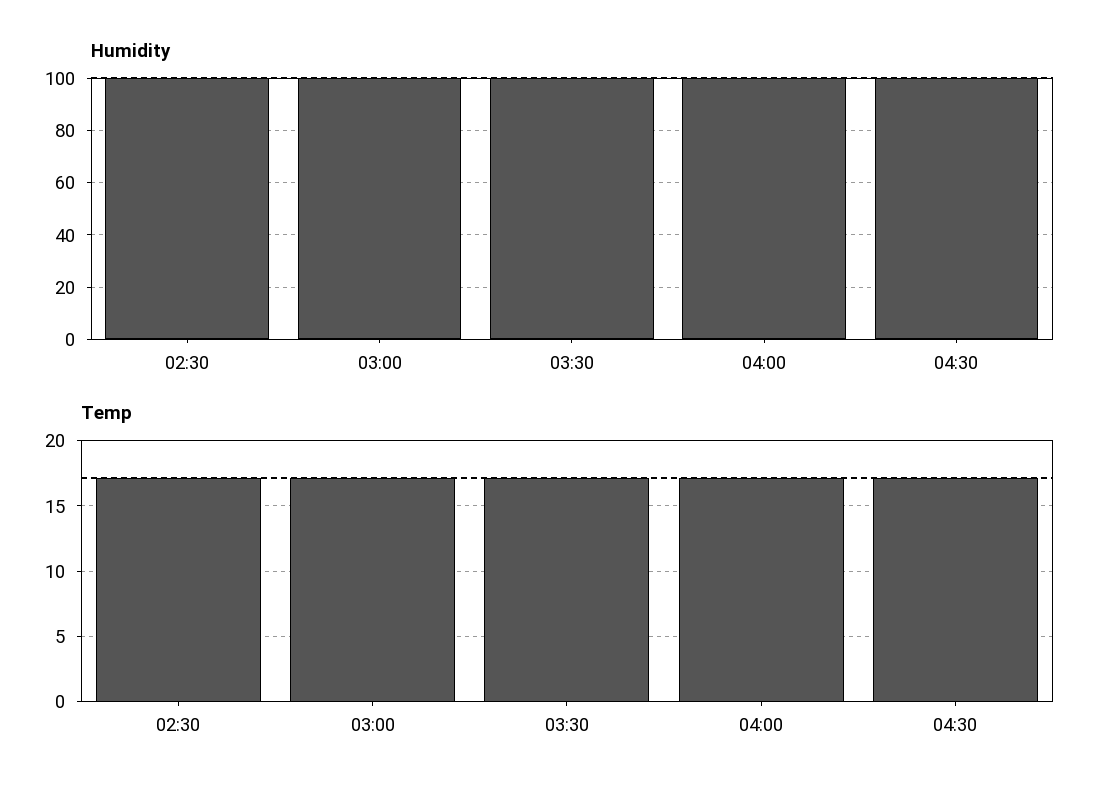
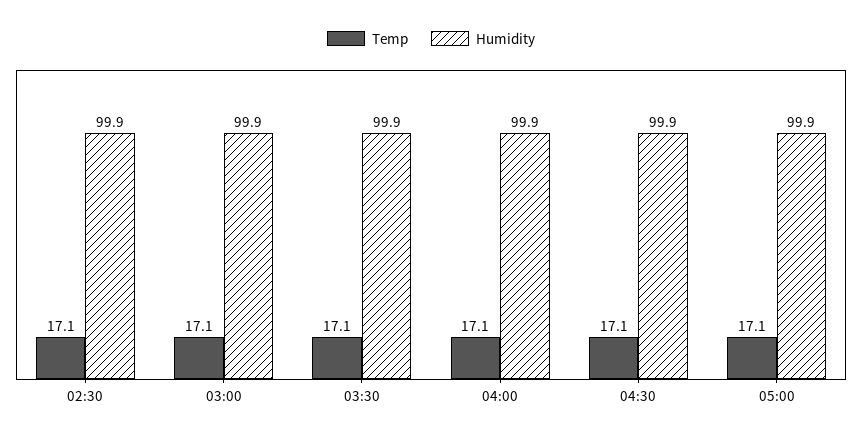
Temp, 05:00: none -> 17.1
Humidity, 05:00: none -> 99.9

